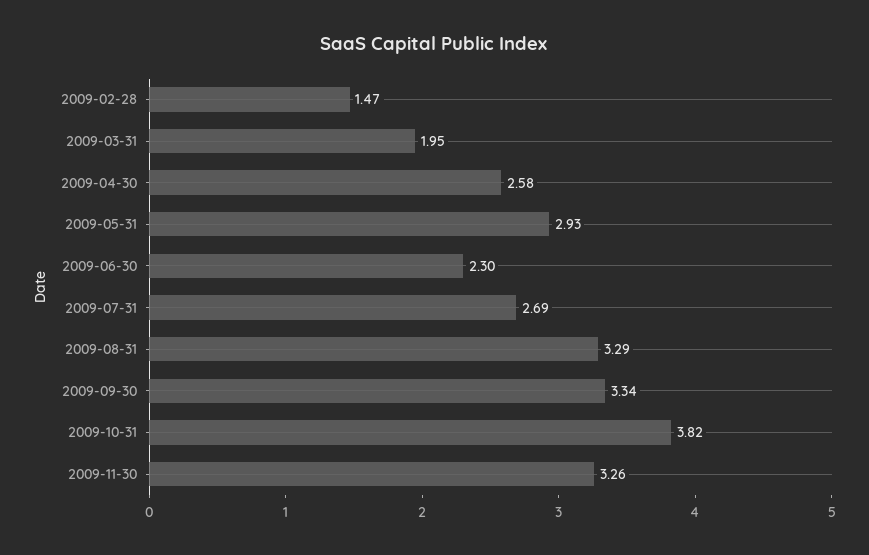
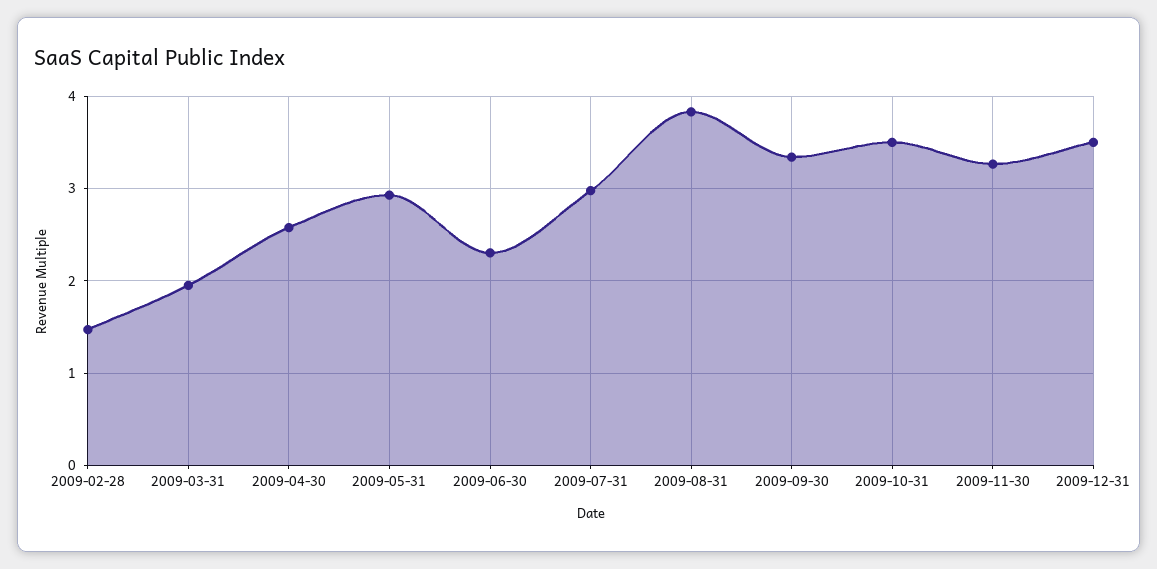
2009-07-31: 2.69 -> 3
2009-08-31: 3.29 -> 3.8
2009-10-31: 3.82 -> 3.5
2009-12-31: none -> 3.5

